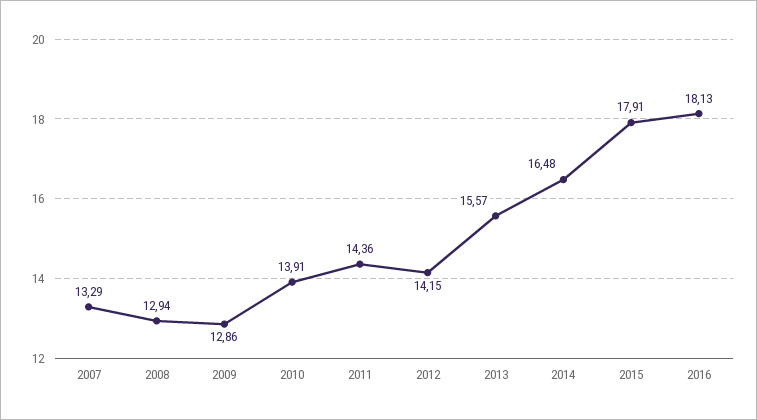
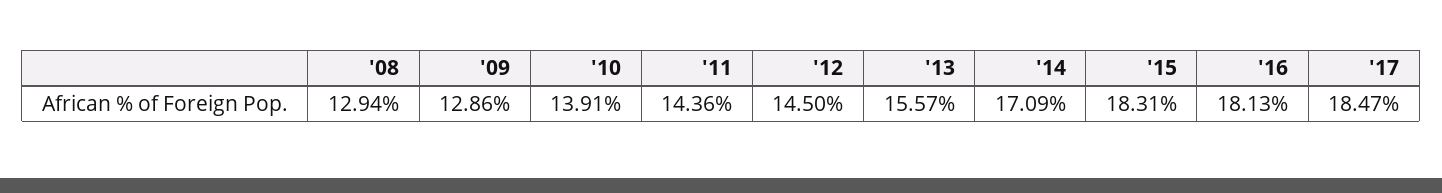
2007: 13.29 -> none
2012: 14.15 -> 14.5
2014: 16.48 -> 17.09
2015: 17.91 -> 18.31
'17: none -> 18.47

